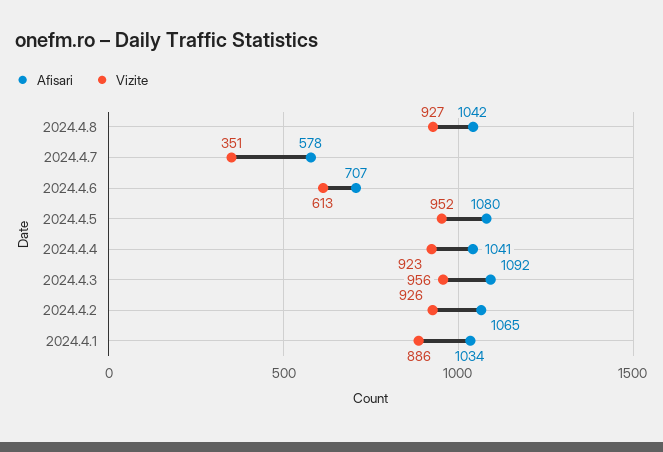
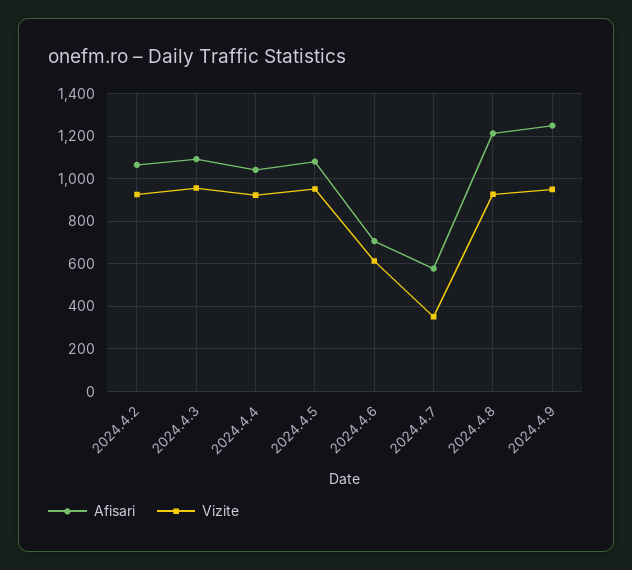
Afisari, 2024.4.8: 1042 -> 1200
Afisari, 2024.4.1: 1034 -> none
Vizite, 2024.4.1: 886 -> none
Afisari, 2024.4.9: none -> 1250
Vizite, 2024.4.9: none -> 950

